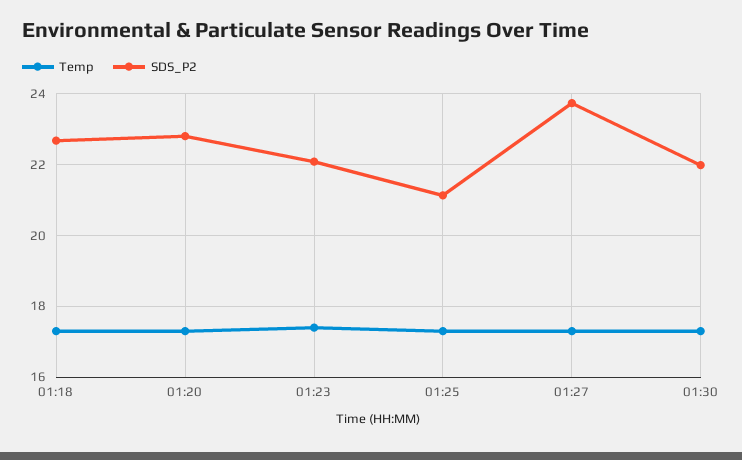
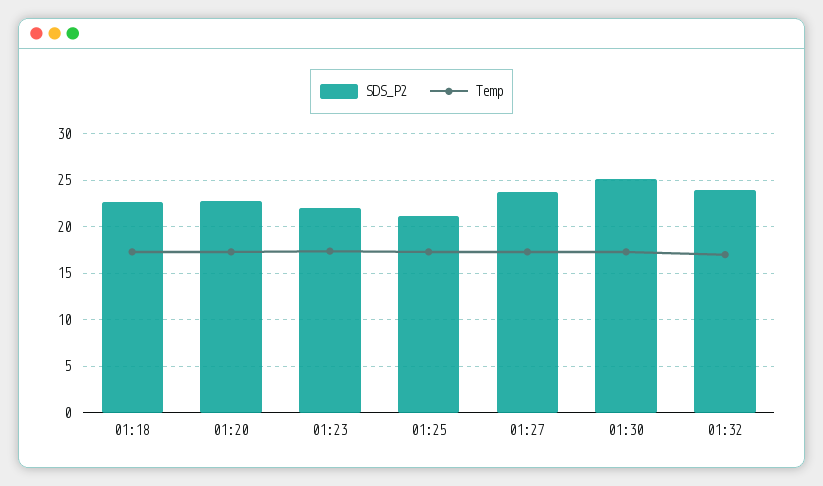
SDS_P2, 01:30: 22 -> 25
SDS_P2, 01:32: none -> 24
Temp, 01:32: none -> 17

